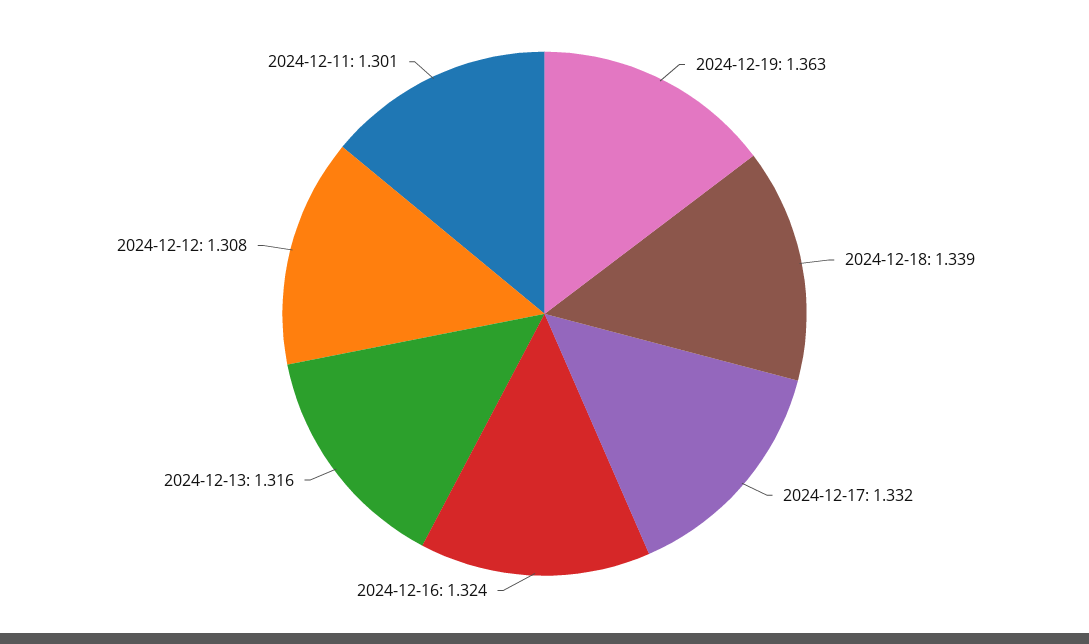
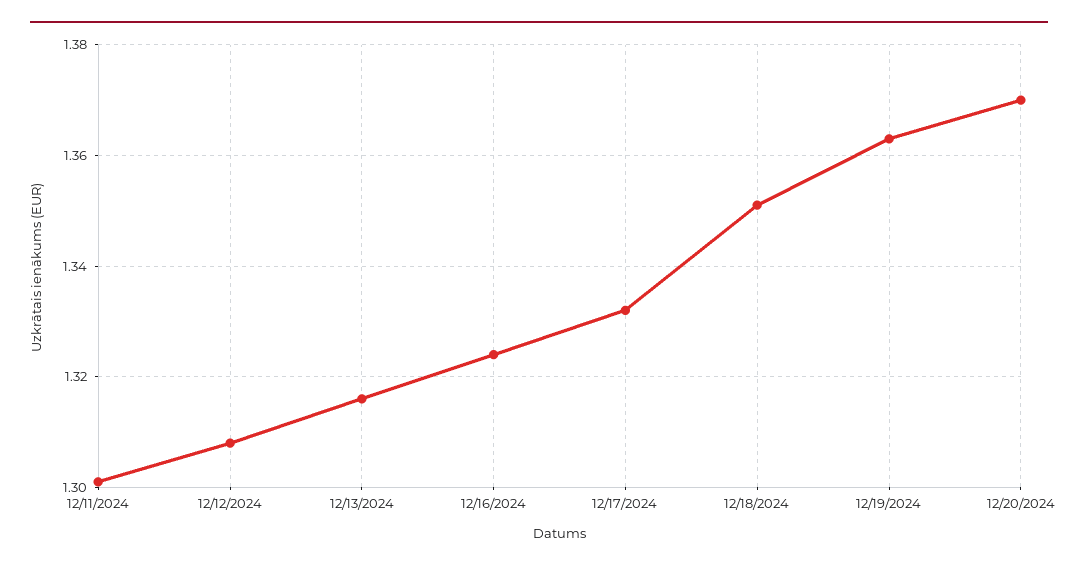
2024-12-18: 1.339 -> 1.35
12/20/2024: none -> 1.37

